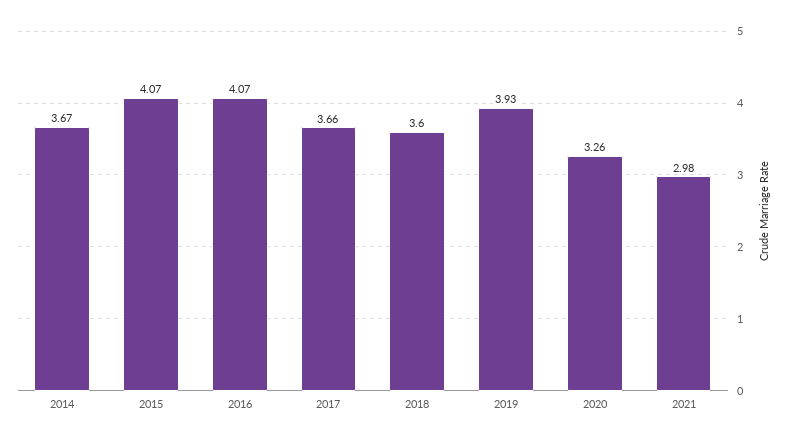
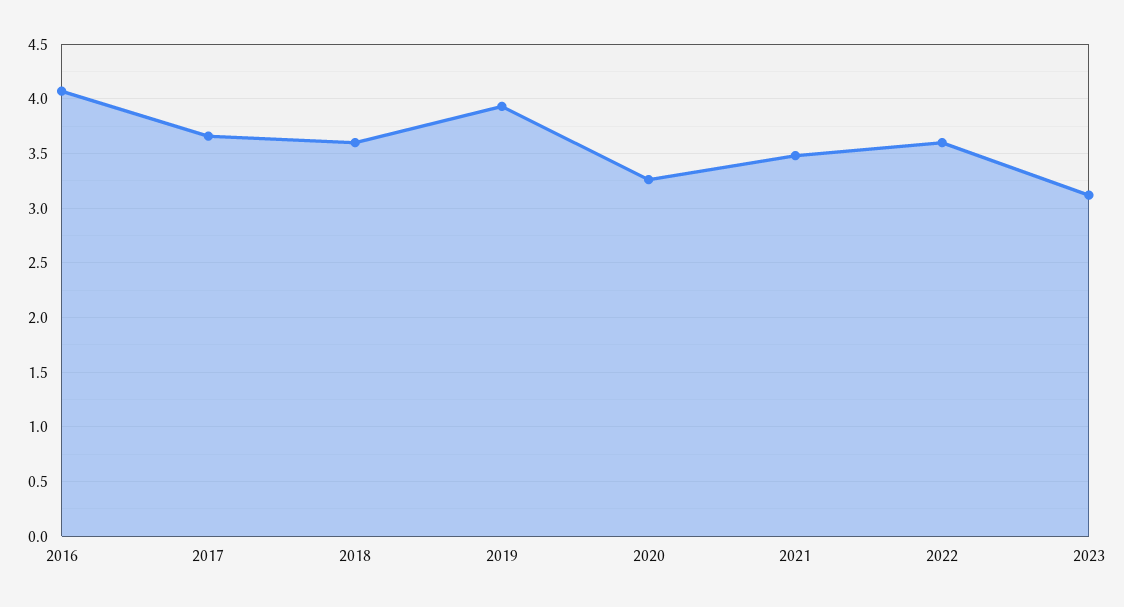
2014: 3.67 -> none
2015: 4.07 -> none
2021: 2.98 -> 3.5
2022: none -> 3.6
2023: none -> 3.1

